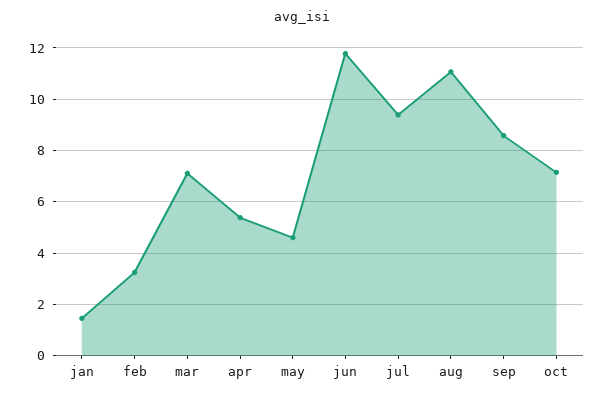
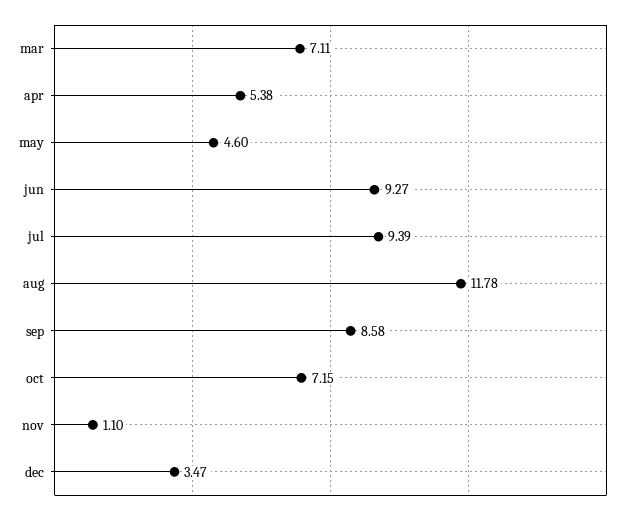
jan: 1.5 -> none
feb: 3.25 -> none
jun: 11.75 -> 9.27
aug: 11 -> 11.78
nov: none -> 1.1
dec: none -> 3.47

